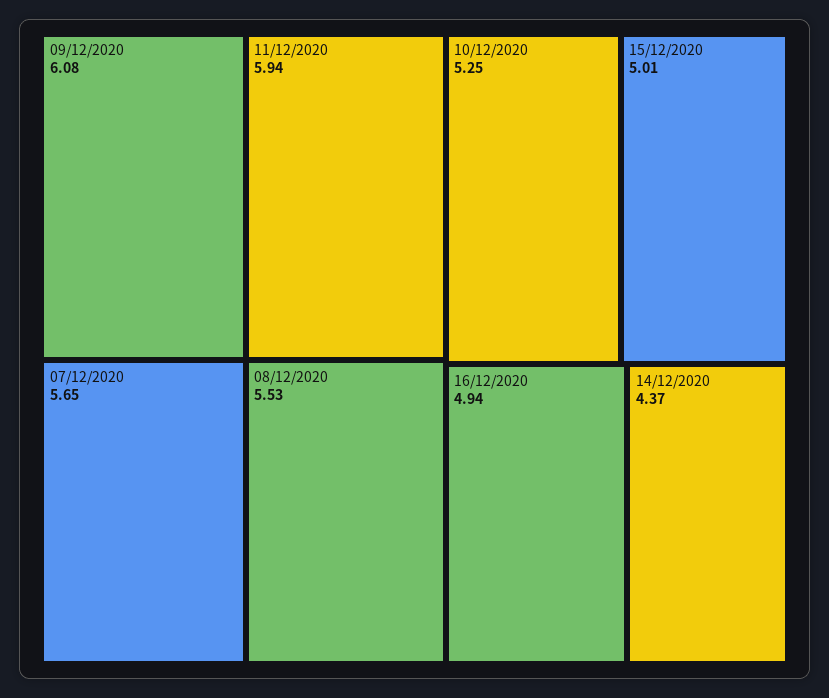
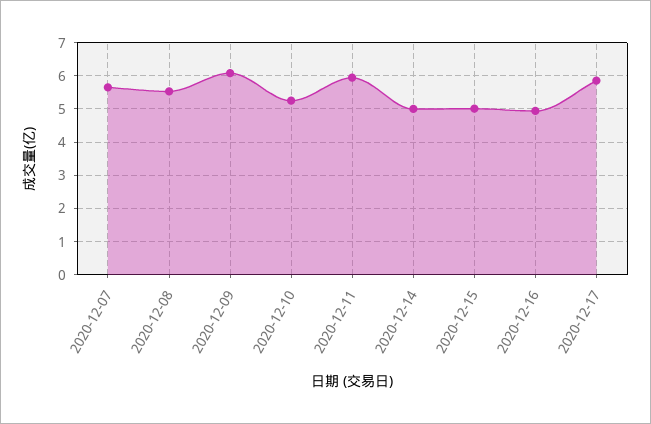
14/12/2020: 4.37 -> 5
2020-12-17: none -> 5.8

